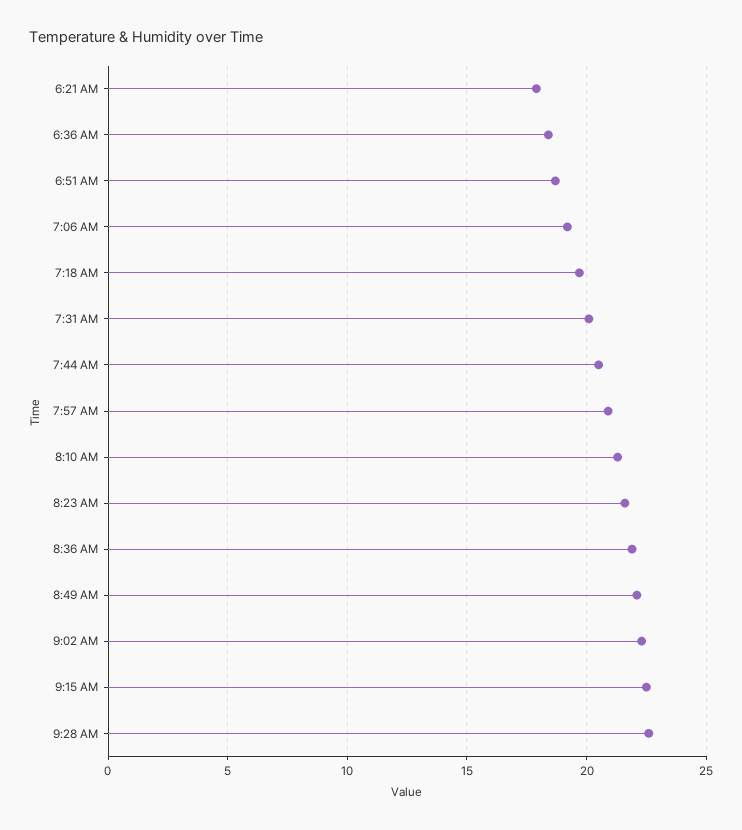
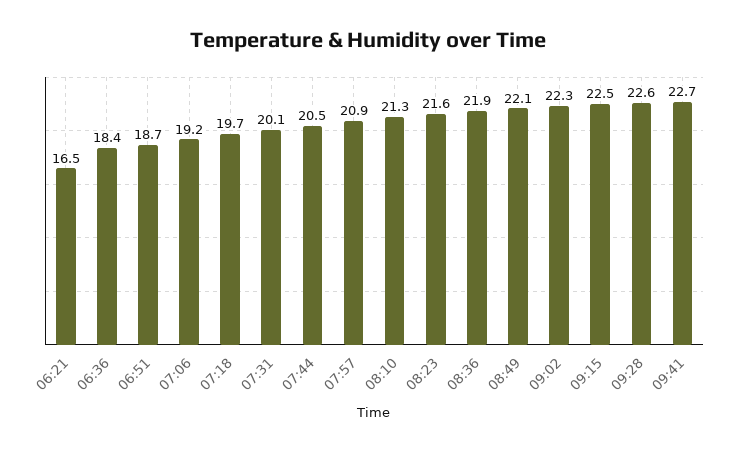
6:21 AM: 18 -> 16.5
09:41: none -> 22.7

